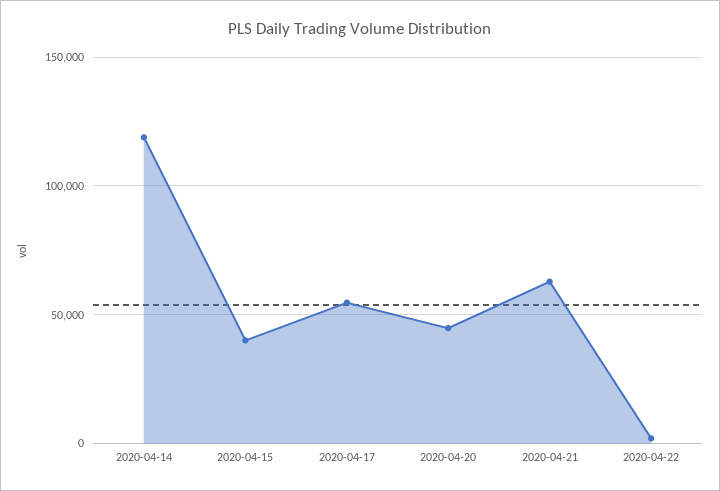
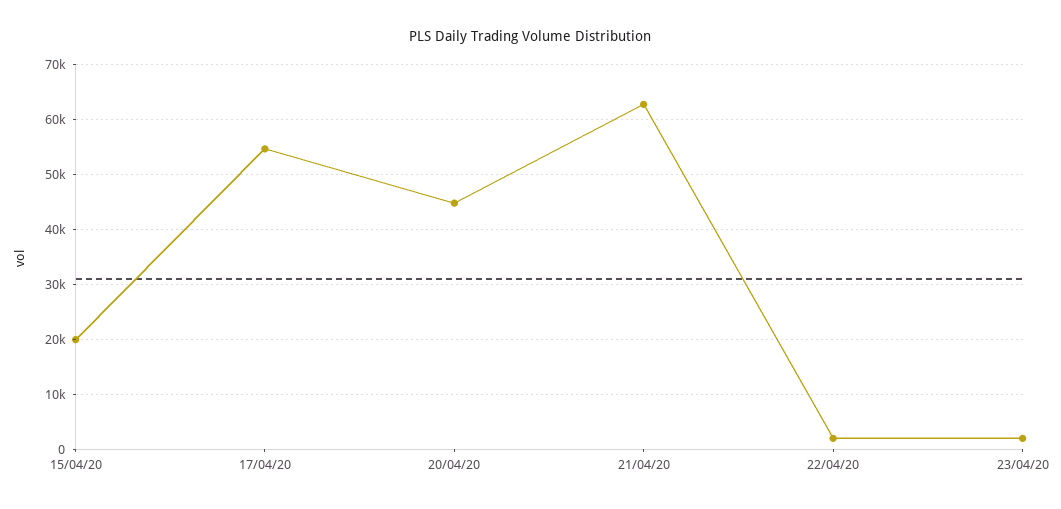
2020-04-14: 120000 -> none
2020-04-15: 40000 -> 20000
23/04/20: none -> 2000

